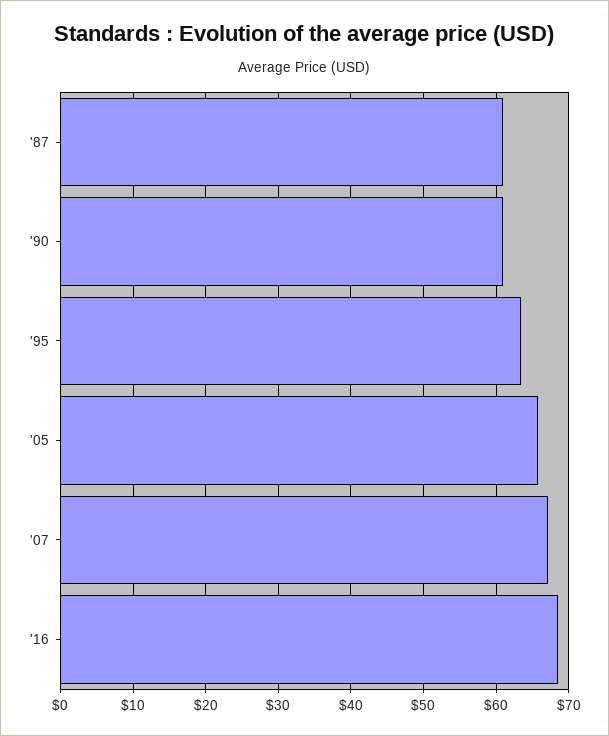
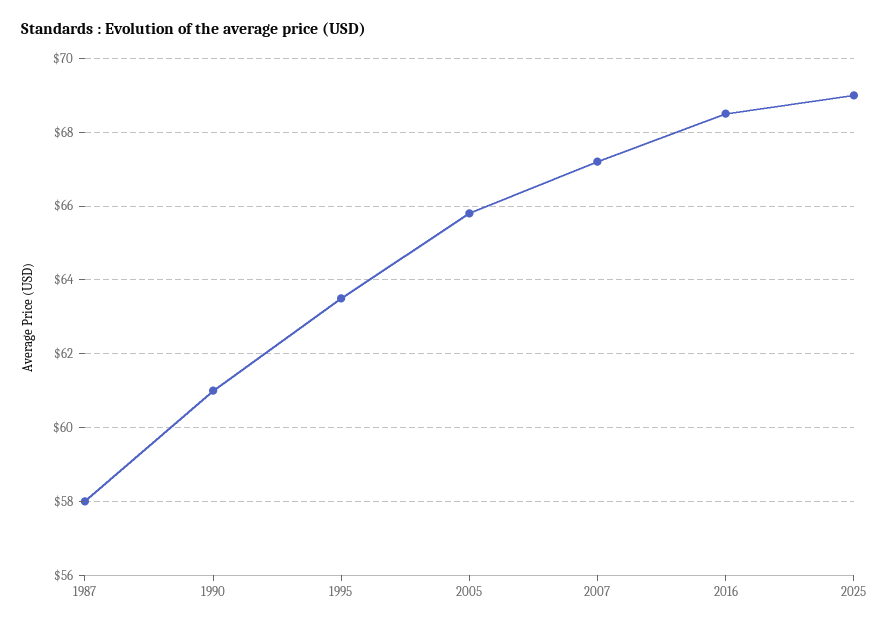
'87: 61 -> 58
2025: none -> 69

